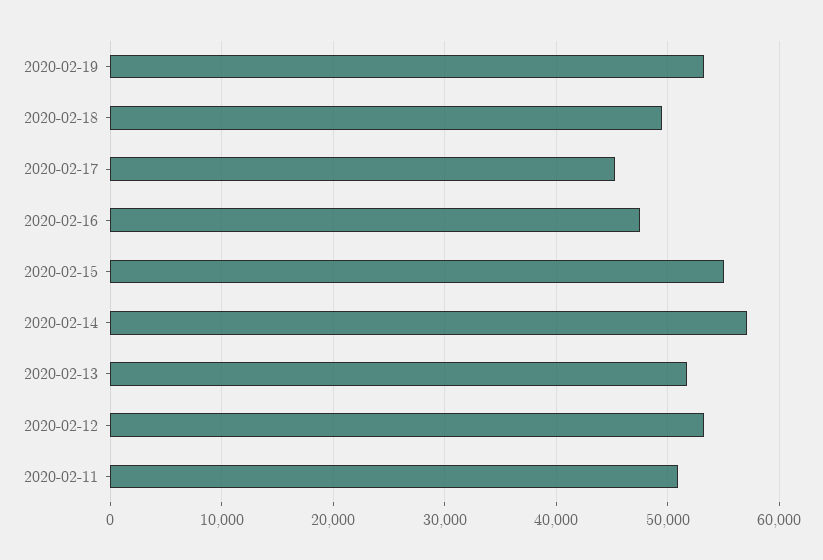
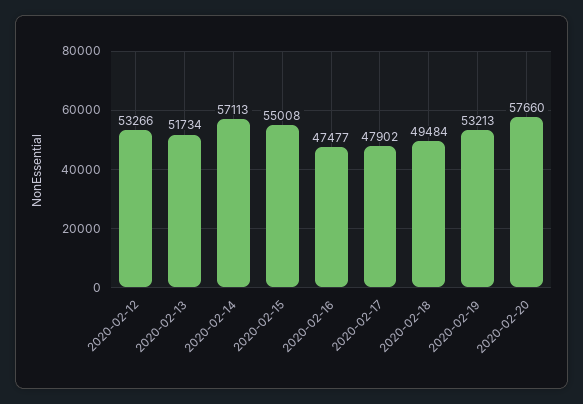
2020-02-17: 45000 -> 47902
2020-02-11: 51000 -> none
2020-02-20: none -> 57660

